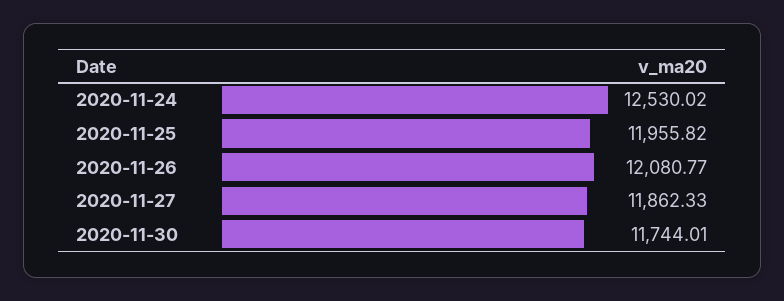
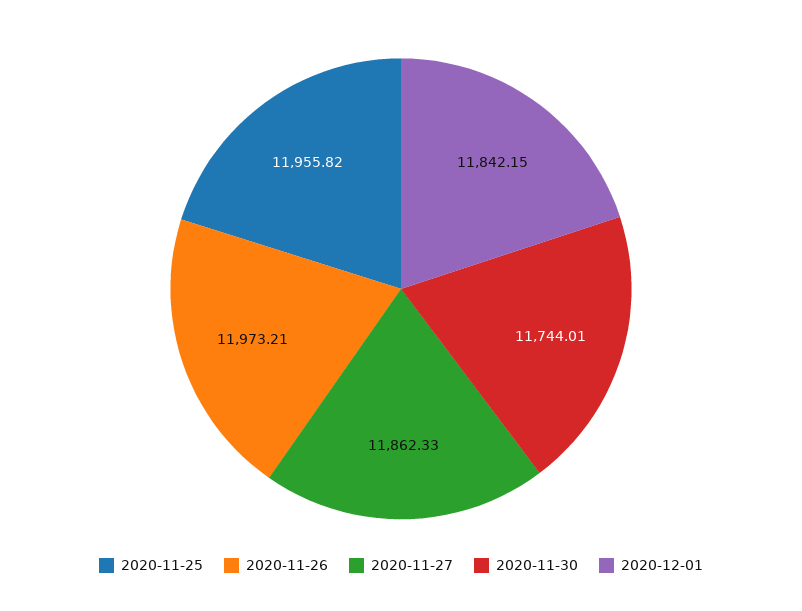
2020-11-24: 12530.02 -> none
2020-11-26: 12080.77 -> 11973.21
2020-12-01: none -> 11842.15

